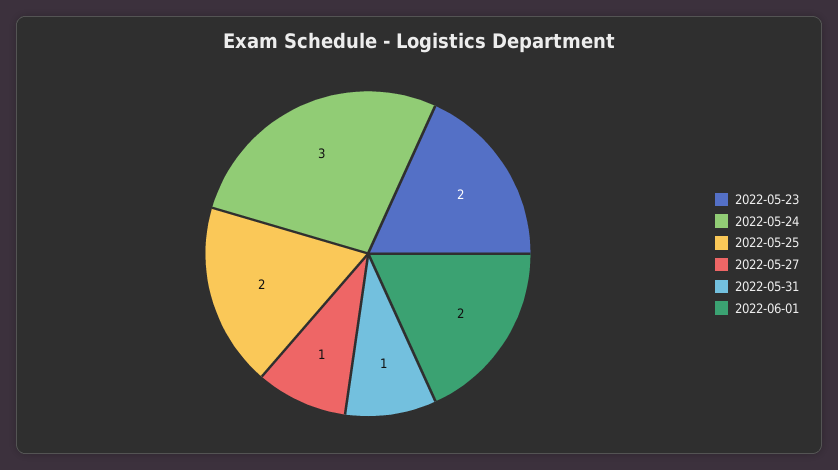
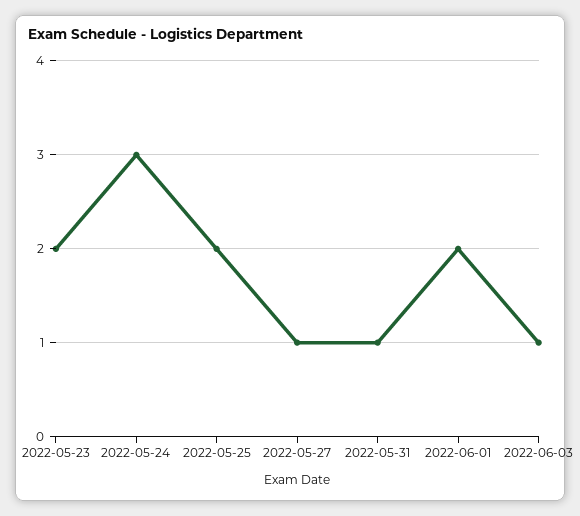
2022-06-03: none -> 1

